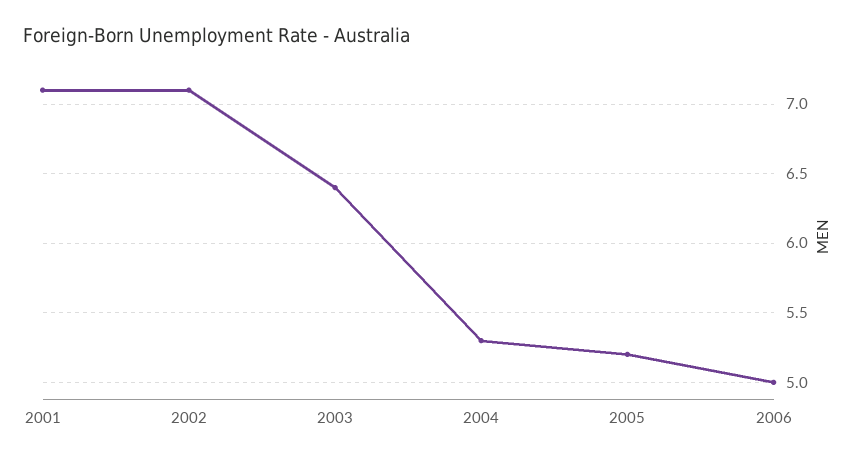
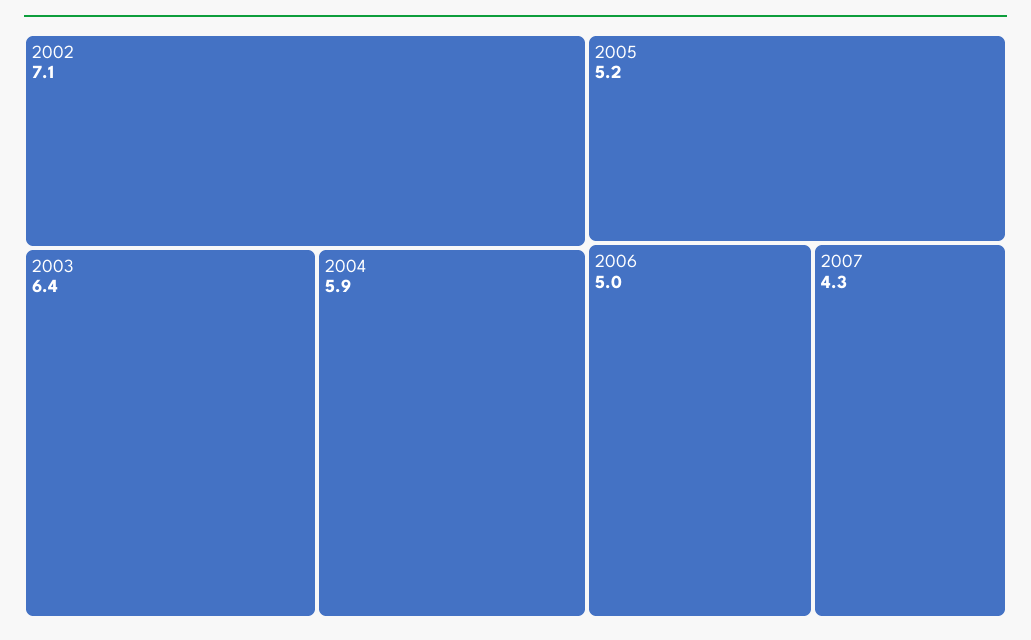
2001: 7.1 -> none
2004: 5.3 -> 5.9
2007: none -> 4.3

